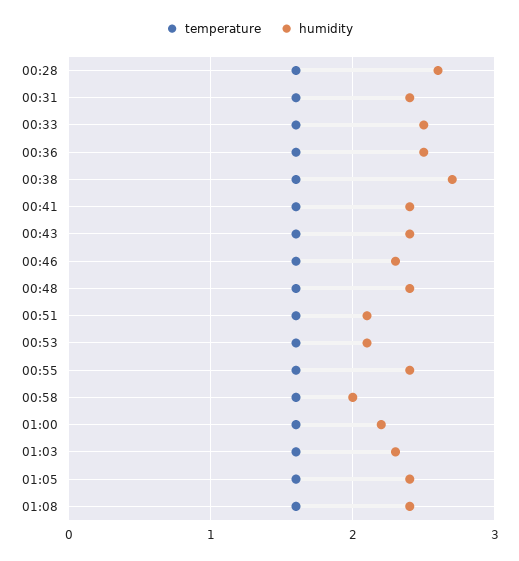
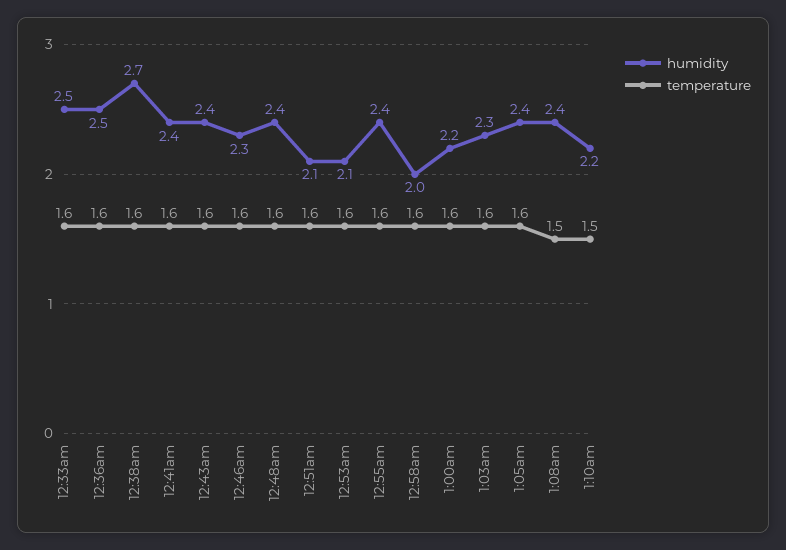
temperature, 00:28: 1.6 -> none
humidity, 00:28: 2.6 -> none
temperature, 00:31: 1.6 -> none
humidity, 00:31: 2.4 -> none
temperature, 01:08: 1.6 -> 1.5
humidity, 1:10am: none -> 2.2
temperature, 1:10am: none -> 1.5

